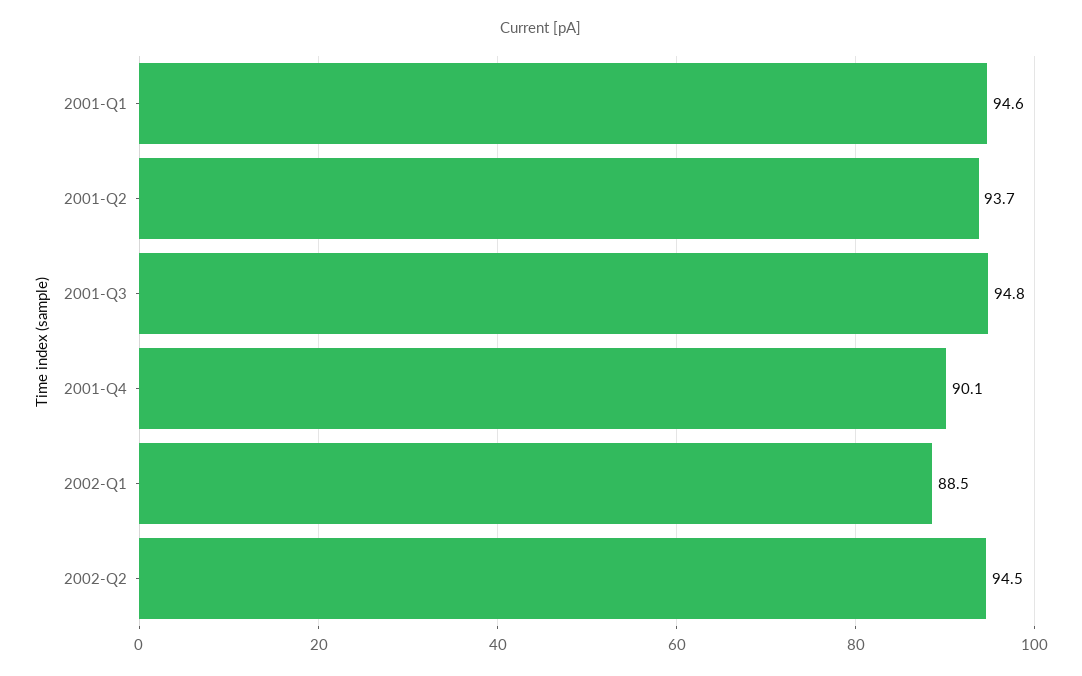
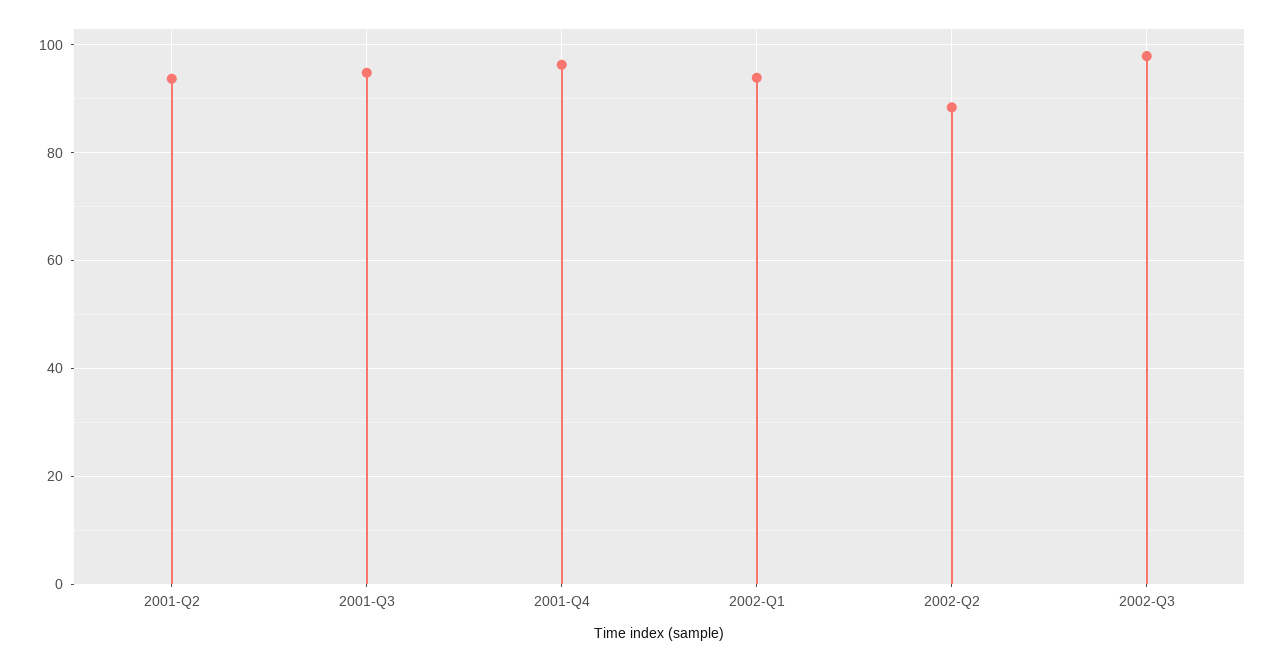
2001-Q1: 94.6 -> none
2001-Q4: 90.1 -> 96
2002-Q1: 88.5 -> 94
2002-Q2: 94.5 -> 88
2002-Q3: none -> 98

